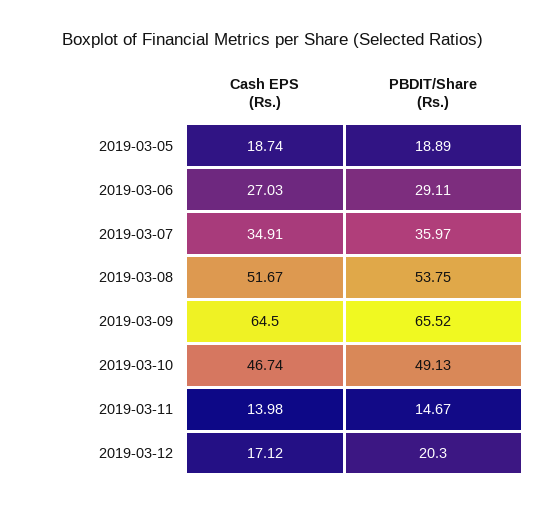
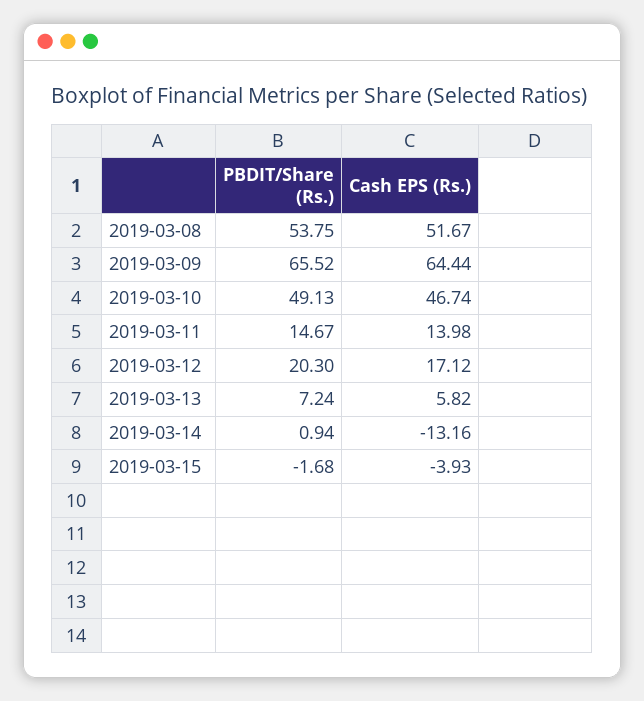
Cash EPS (Rs.), 2019-03-05: 18.74 -> none
PBDIT/Share (Rs.), 2019-03-05: 18.89 -> none
Cash EPS (Rs.), 2019-03-06: 27.03 -> none
PBDIT/Share (Rs.), 2019-03-06: 29.11 -> none
Cash EPS (Rs.), 2019-03-07: 34.91 -> none
PBDIT/Share (Rs.), 2019-03-07: 35.97 -> none
Cash EPS (Rs.), 2019-03-09: 64.5 -> 64.44
PBDIT/Share (Rs.), 2019-03-13: none -> 7.24
Cash EPS (Rs.), 2019-03-13: none -> 5.82
PBDIT/Share (Rs.), 2019-03-14: none -> 0.94
Cash EPS (Rs.), 2019-03-14: none -> -13.16
PBDIT/Share (Rs.), 2019-03-15: none -> -1.68
Cash EPS (Rs.), 2019-03-15: none -> -3.93

